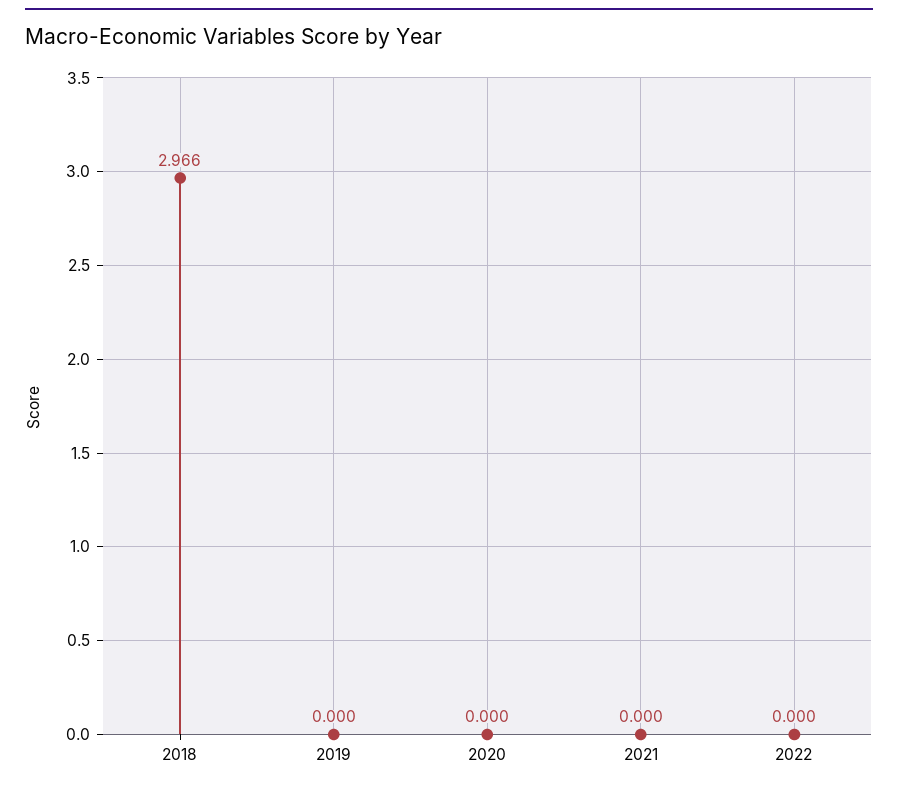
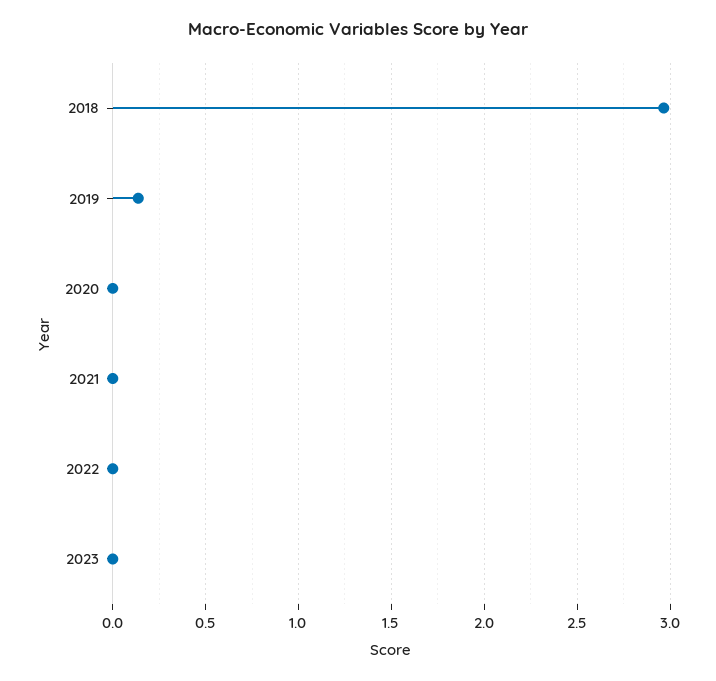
2019: 0 -> 0.15
2023: none -> 0

